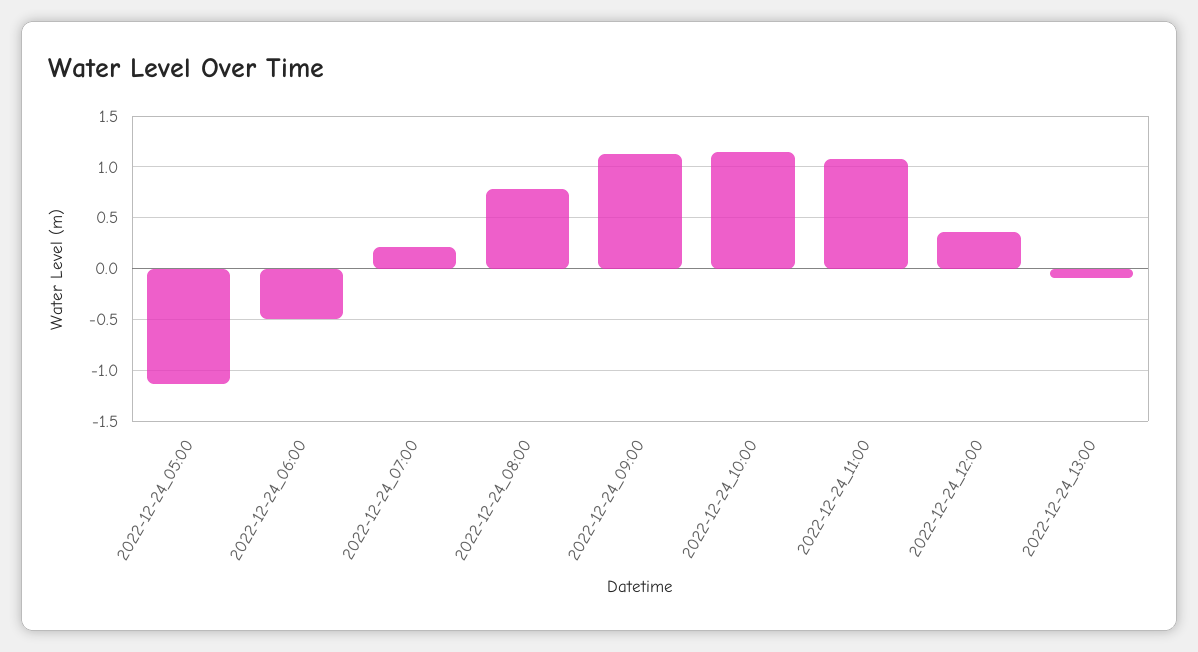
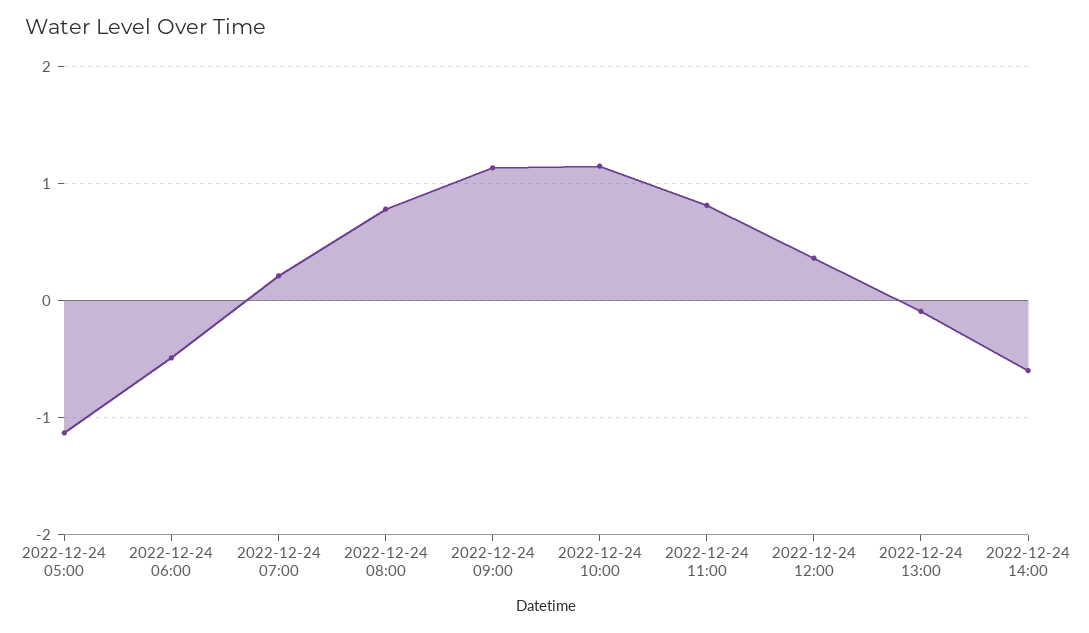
2022-12-24_11:00: 1.1 -> 0.8
2022-12-24 14:00: none -> -0.6

